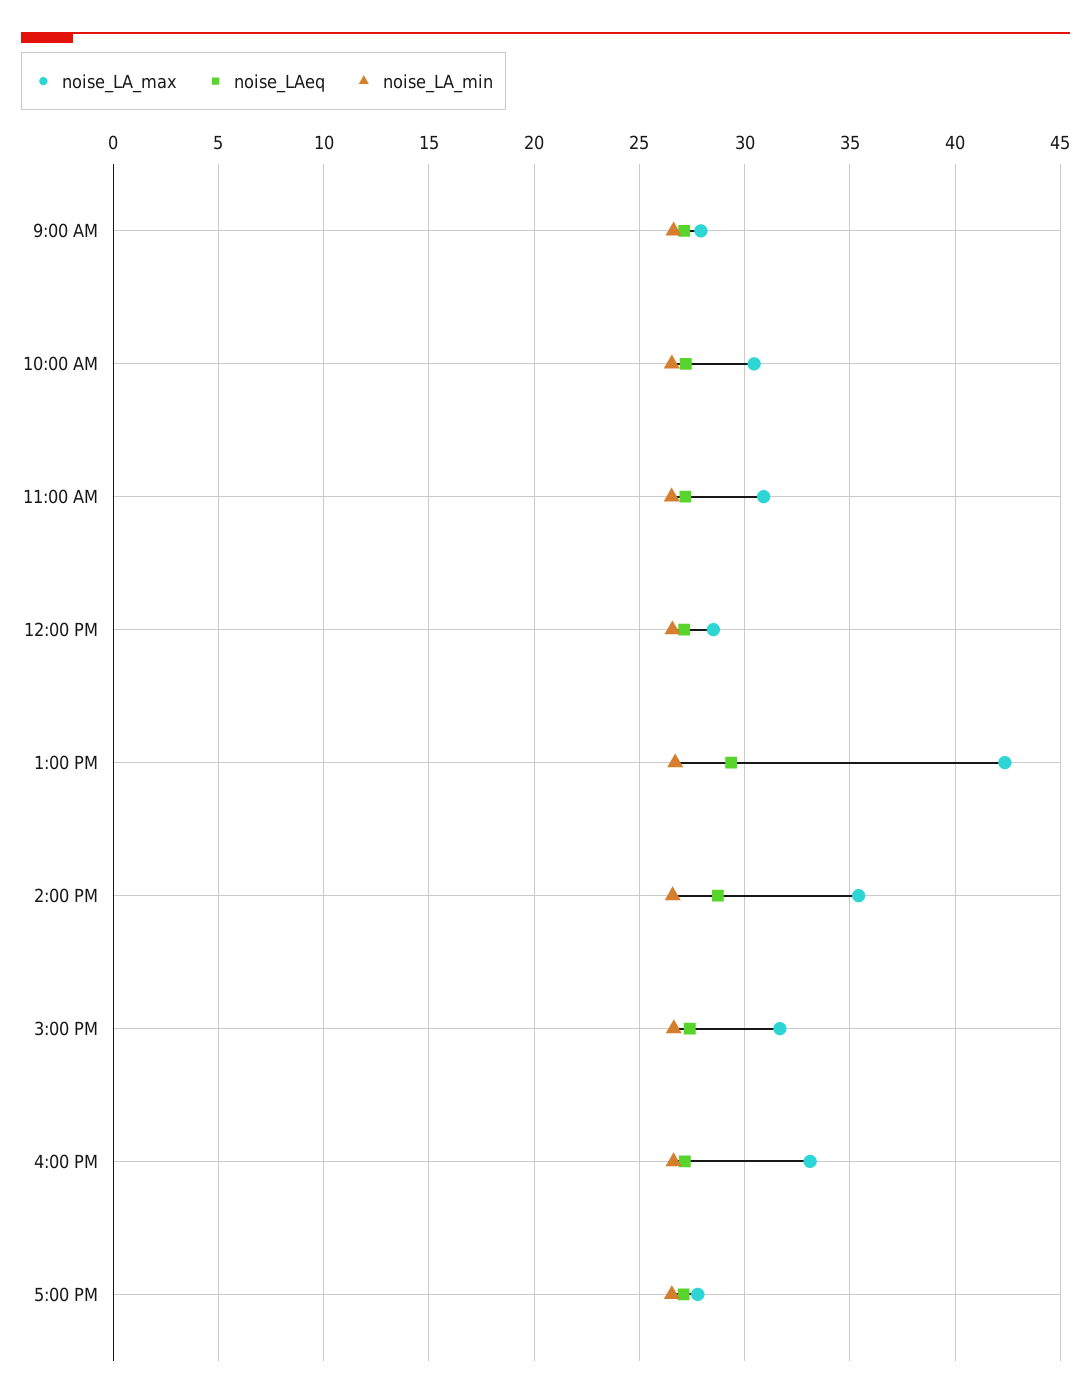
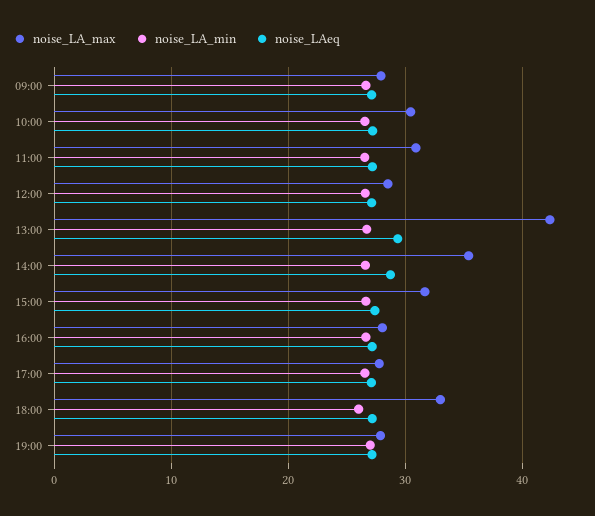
noise_LA_max, 4:00 PM: 33 -> 28
noise_LA_max, 18:00: none -> 33
noise_LA_min, 18:00: none -> 26
noise_LAeq, 18:00: none -> 27
noise_LA_max, 19:00: none -> 28
noise_LA_min, 19:00: none -> 27
noise_LAeq, 19:00: none -> 27

